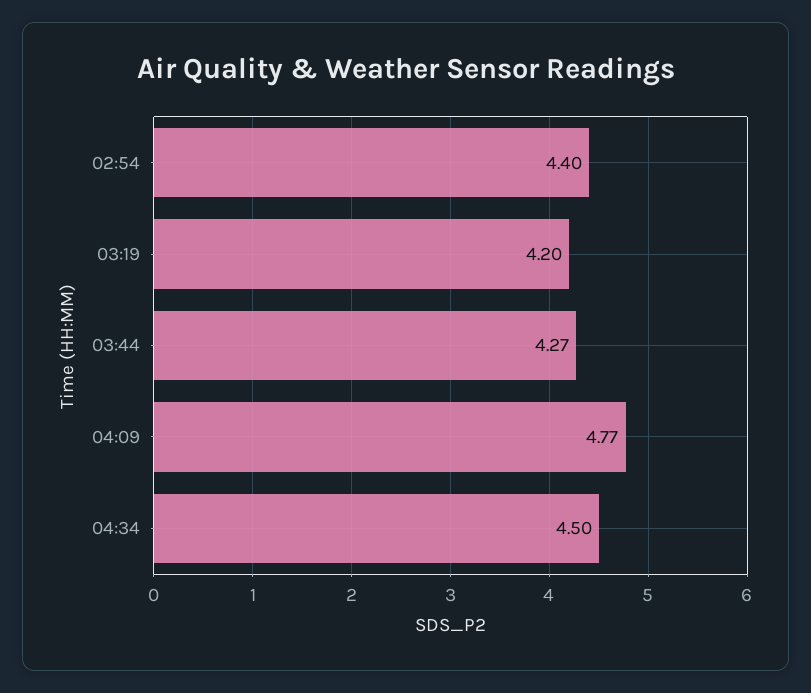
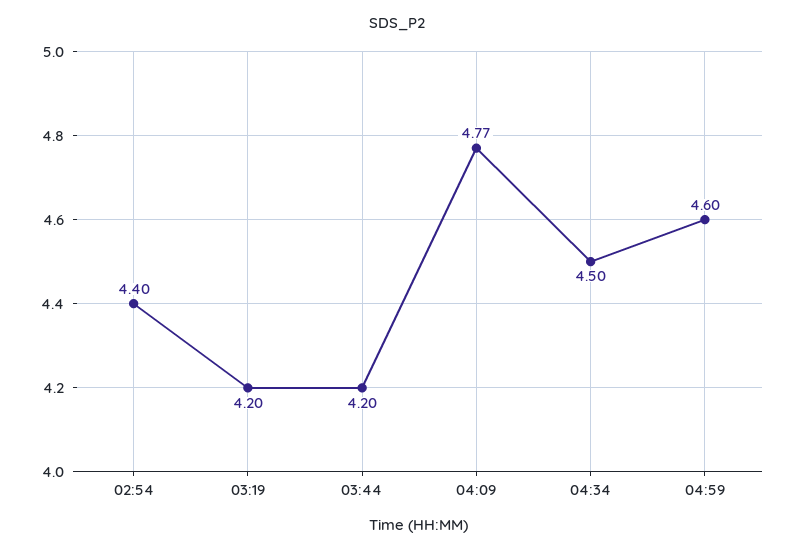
03:44: 4.27 -> 4.2
04:59: none -> 4.6

